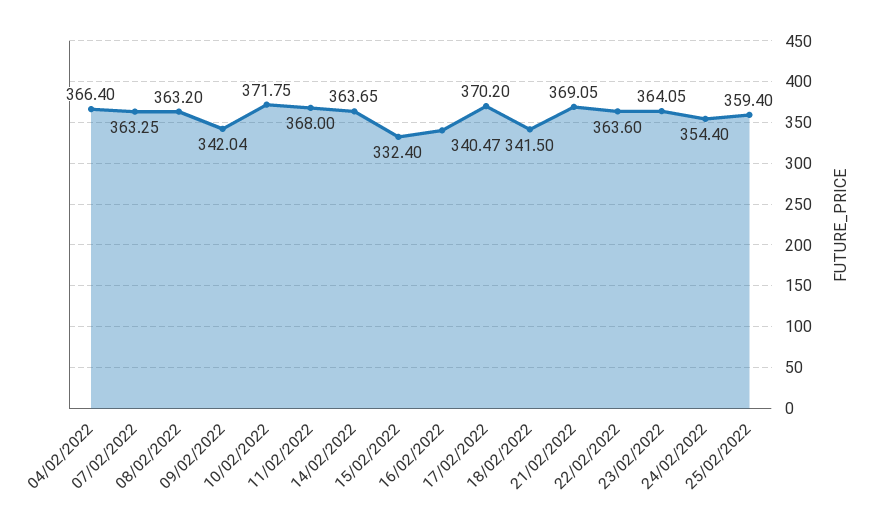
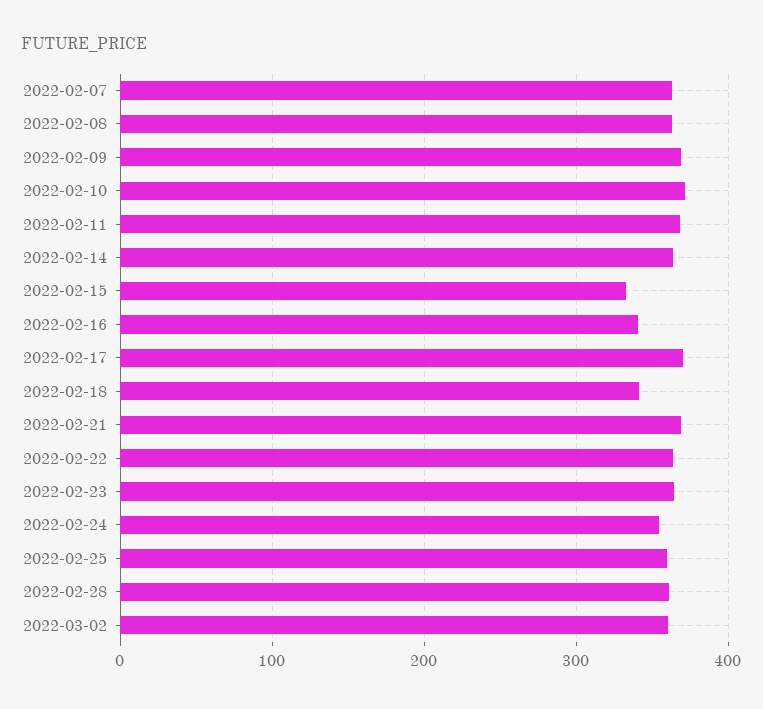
04/02/2022: 366.4 -> none
09/02/2022: 342.04 -> 370
2022-02-28: none -> 360
2022-03-02: none -> 360

